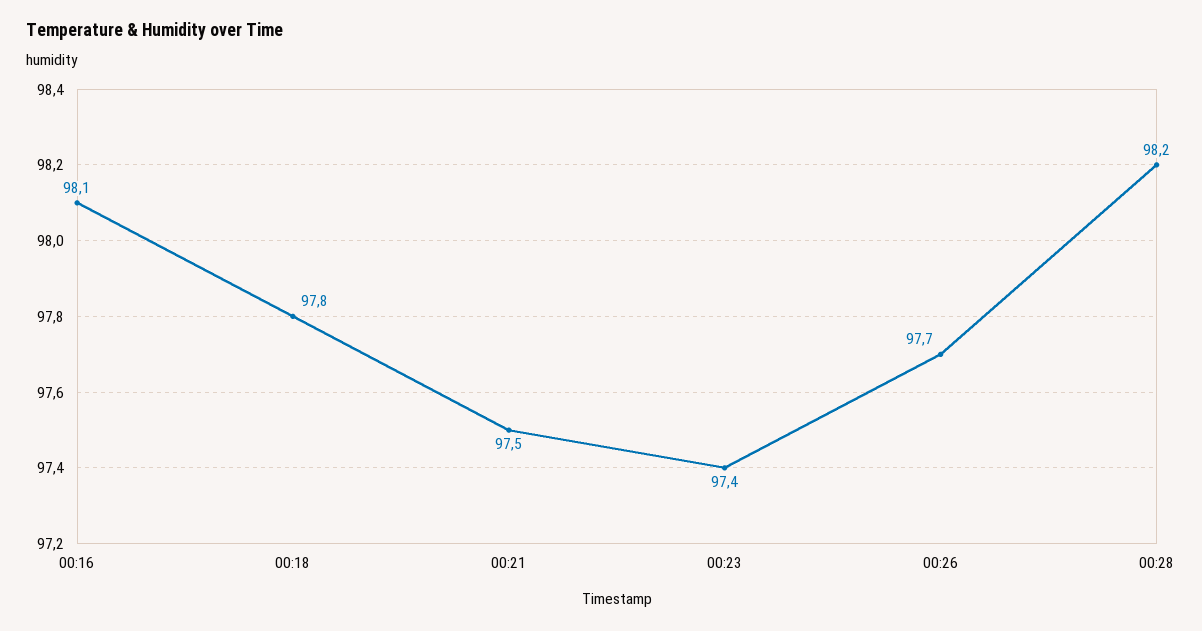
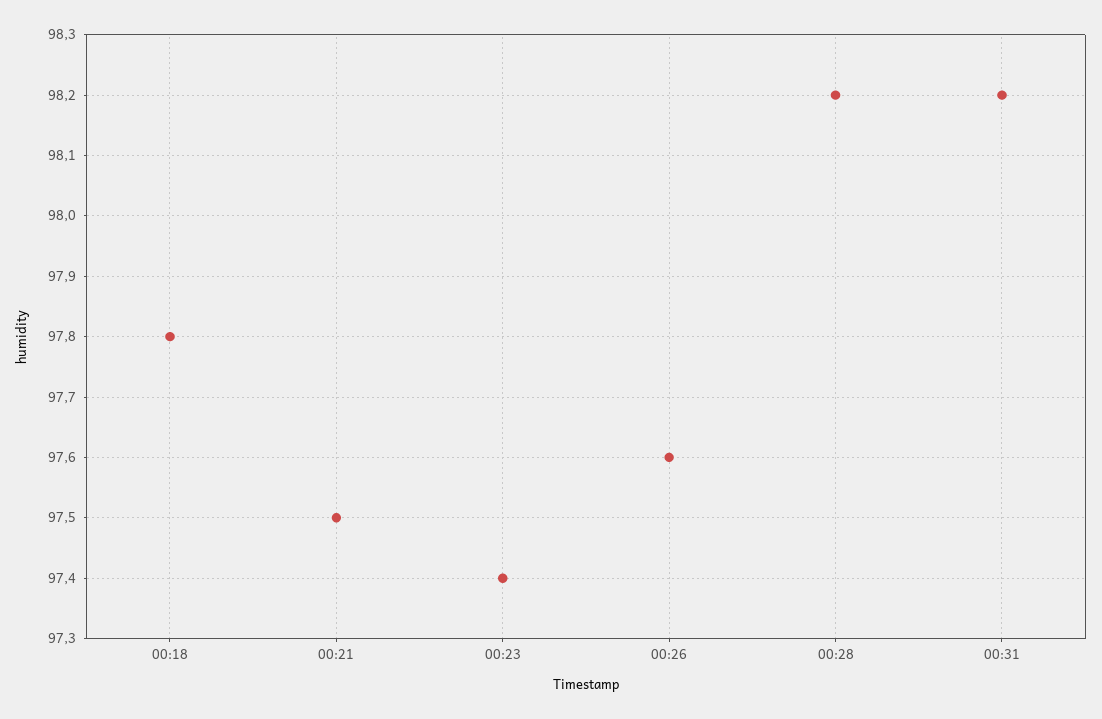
00:16: 98.1 -> none
00:26: 97.7 -> 97.6
00:31: none -> 98.2

